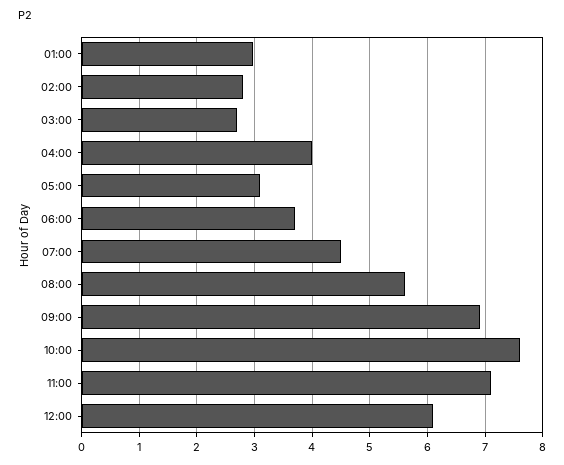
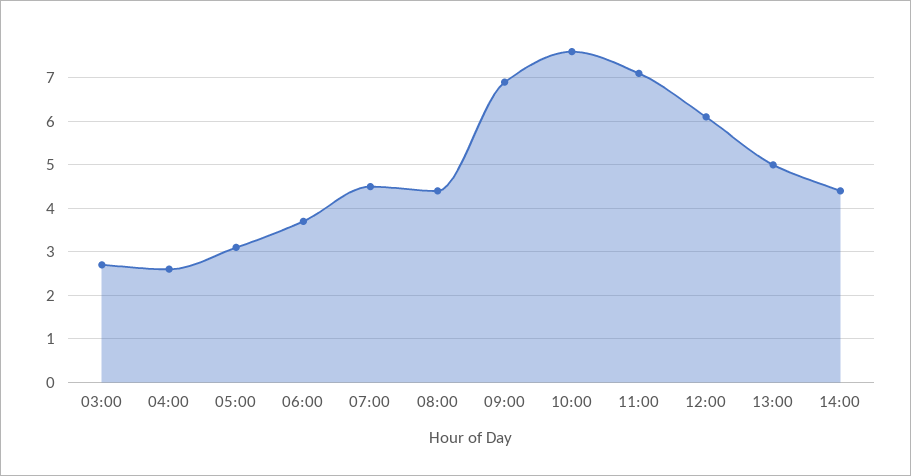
01:00: 3 -> none
02:00: 2.8 -> none
04:00: 4 -> 2.5
08:00: 5.6 -> 4.5
13:00: none -> 5
14:00: none -> 4.5

